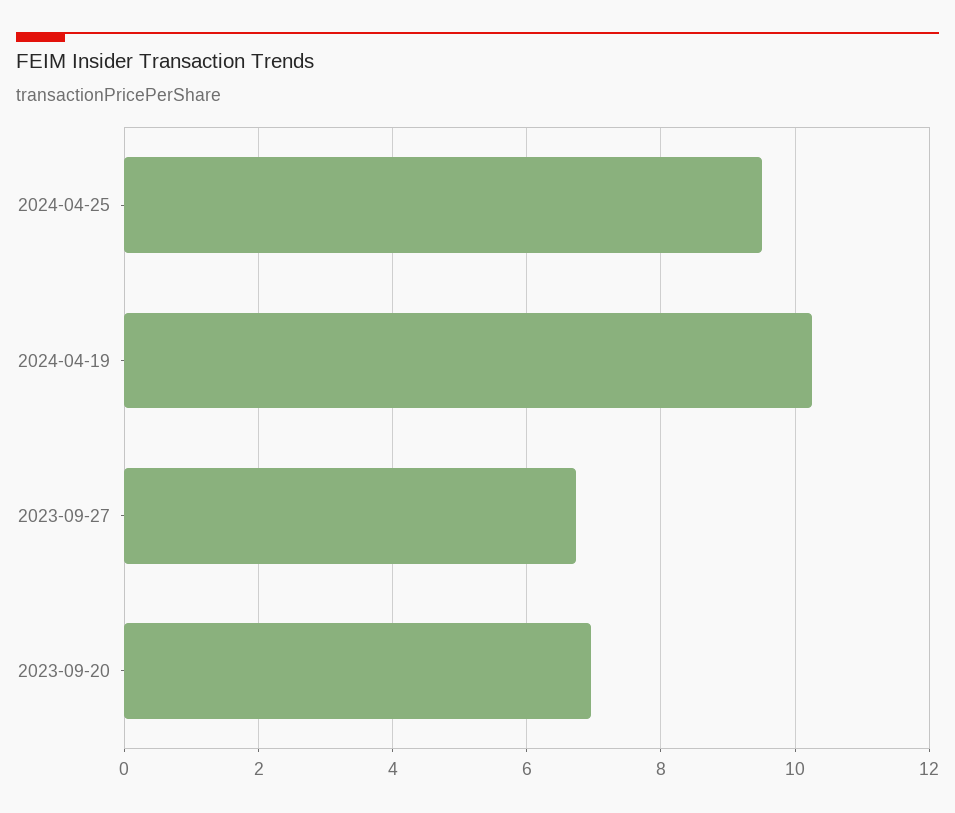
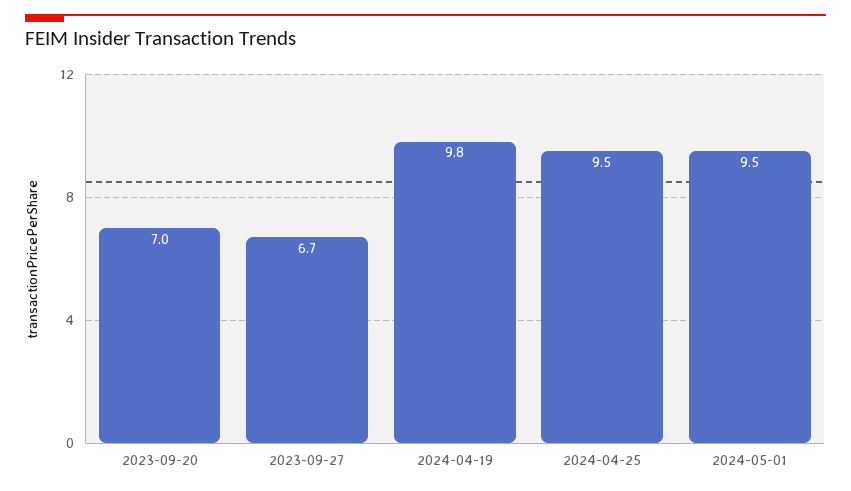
2024-04-19: 10.2 -> 9.8
2024-05-01: none -> 9.5

